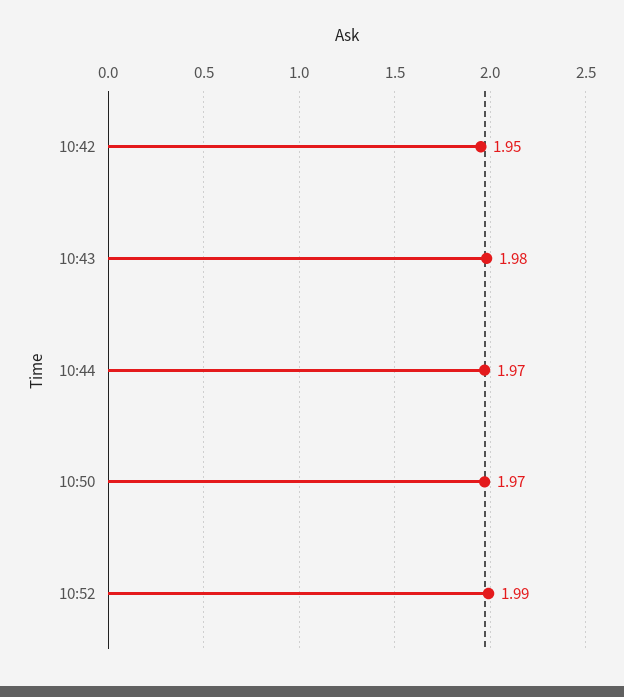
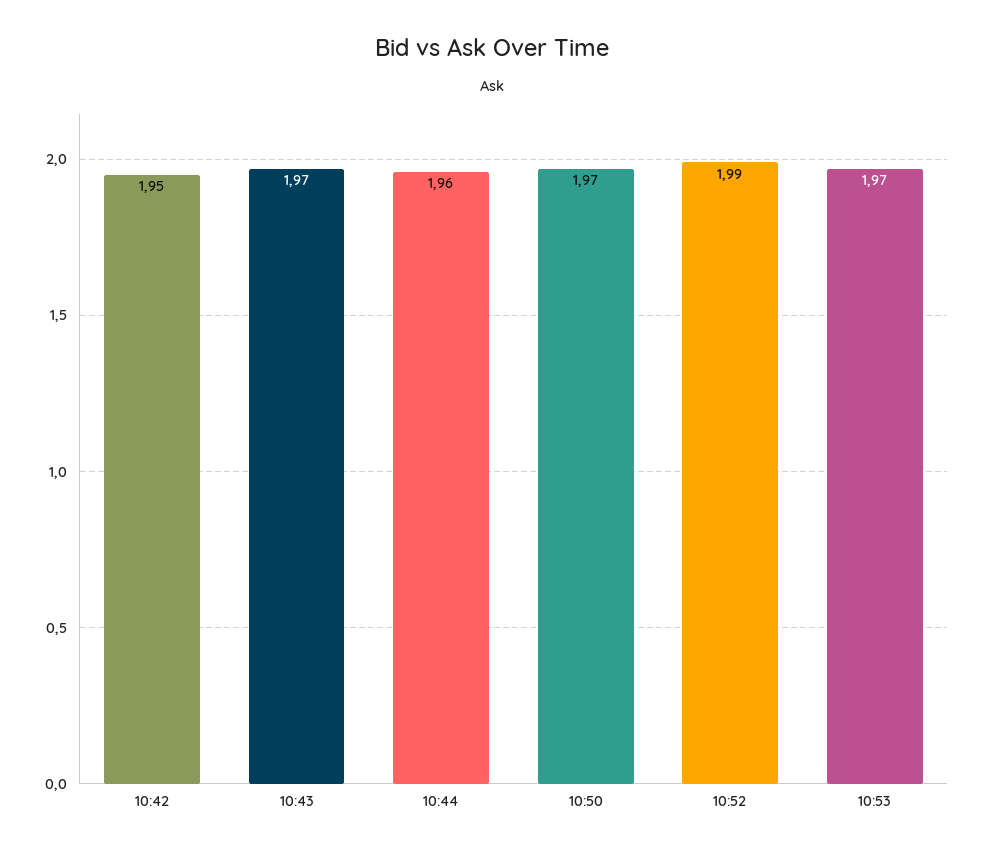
10:43: 1.98 -> 1.97
10:44: 1.97 -> 1.96
10:53: none -> 1.97

